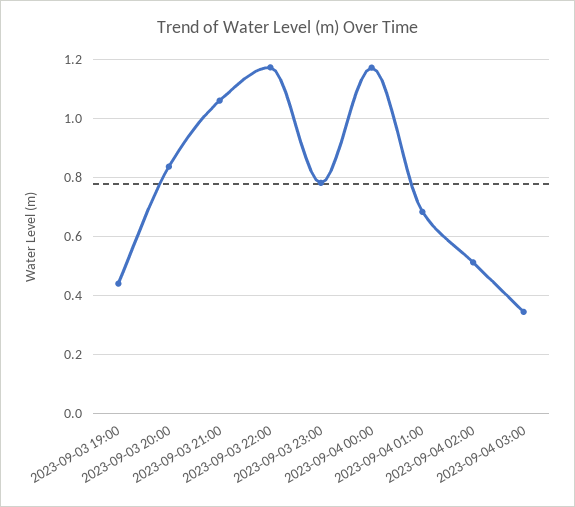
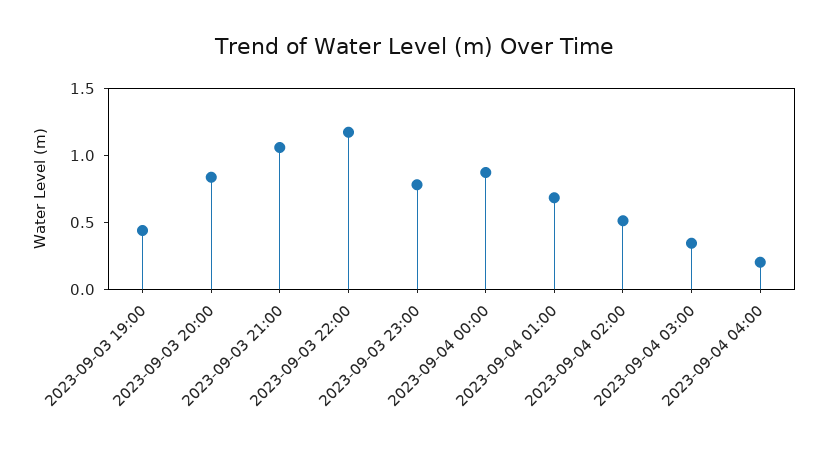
2023-09-04 00:00: 1.175 -> 0.9
2023-09-04 04:00: none -> 0.2

